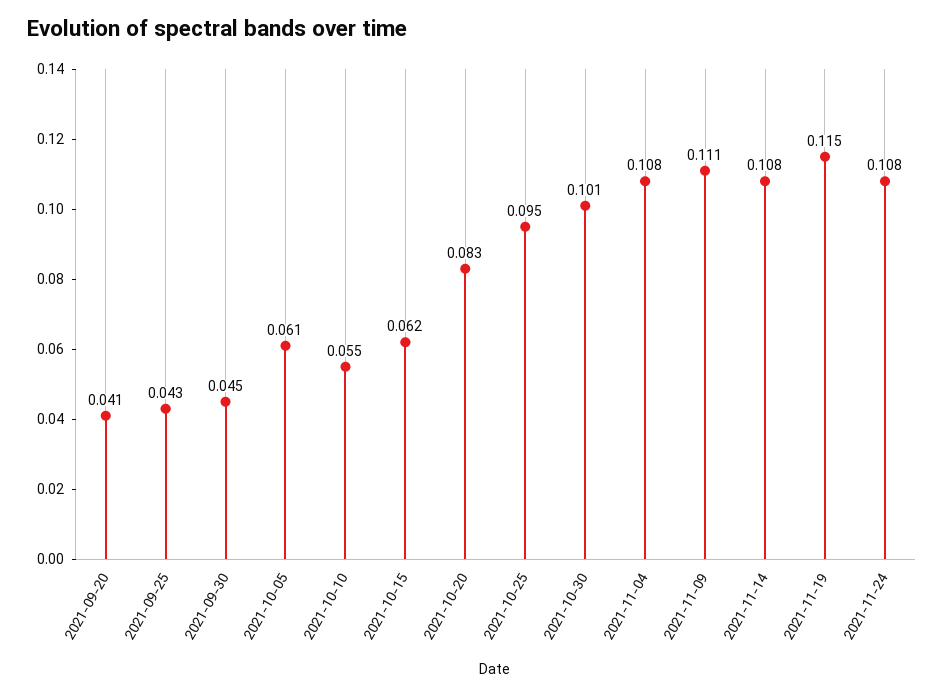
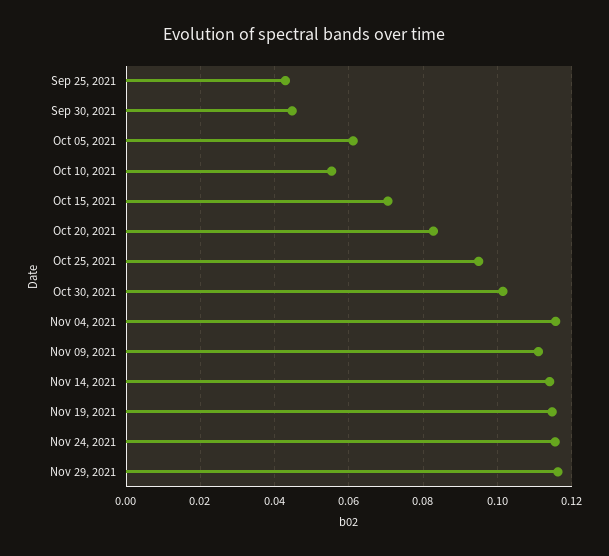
2021-09-20: 0.041 -> none
2021-10-15: 0.062 -> 0.07
2021-11-04: 0.108 -> 0.116
2021-11-14: 0.108 -> 0.114
2021-11-24: 0.108 -> 0.116
Nov 29, 2021: none -> 0.116

